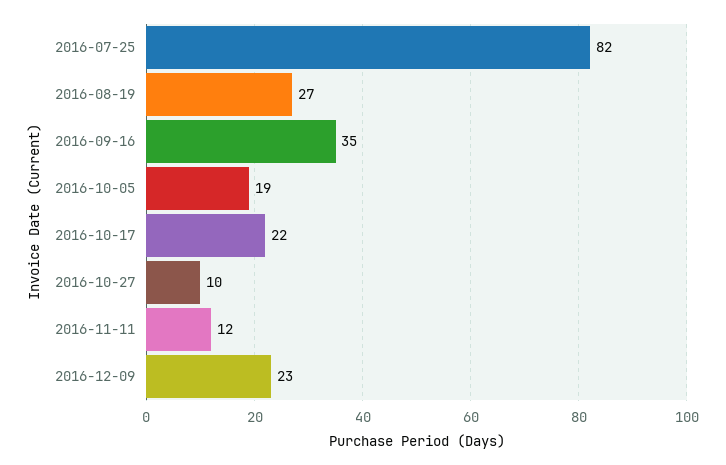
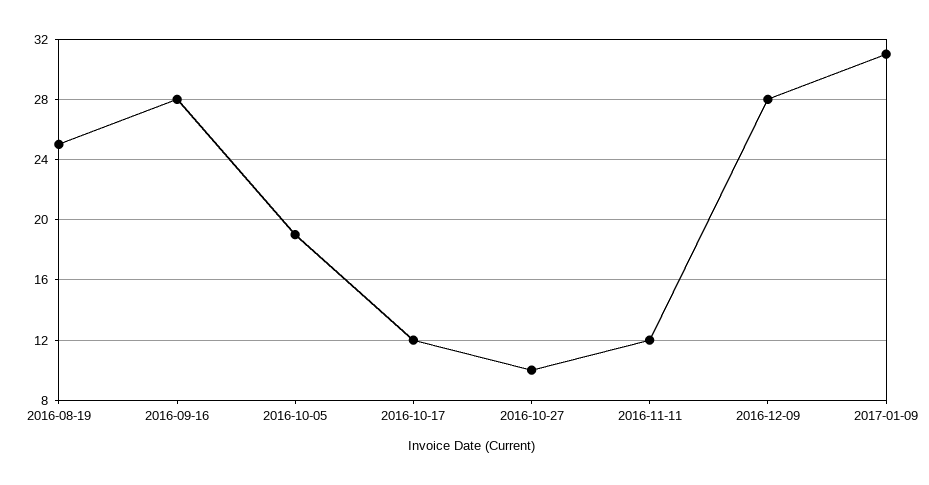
2016-07-25: 82 -> none
2016-08-19: 27 -> 25
2016-09-16: 35 -> 28
2016-10-17: 22 -> 12
2016-12-09: 23 -> 28
2017-01-09: none -> 31

